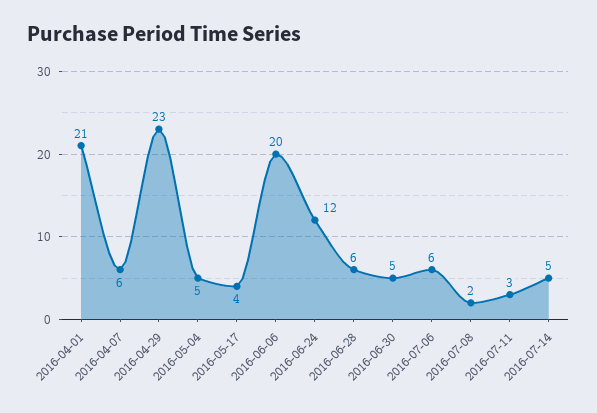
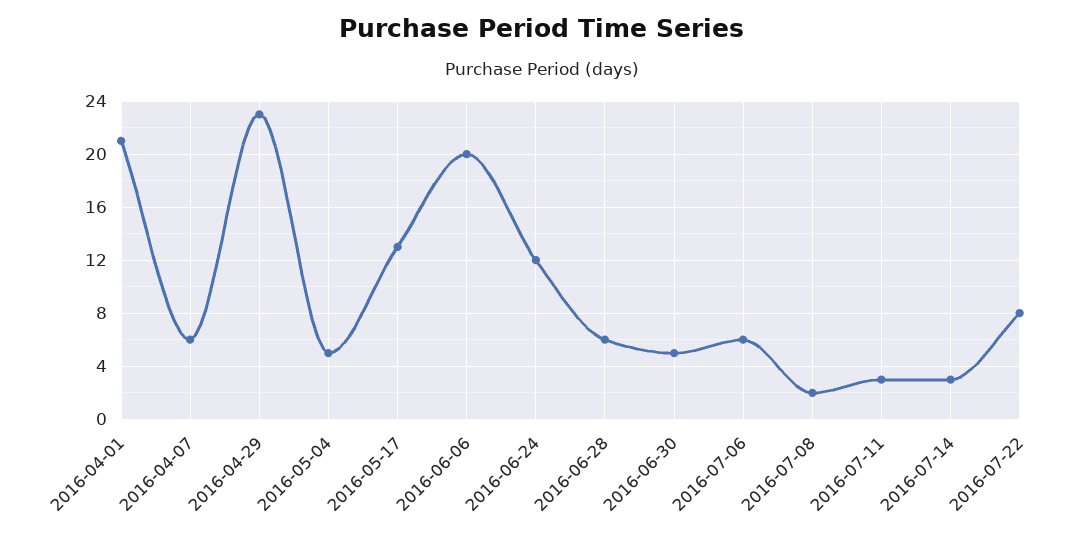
2016-05-17: 4 -> 13
2016-07-14: 5 -> 3
2016-07-22: none -> 8

